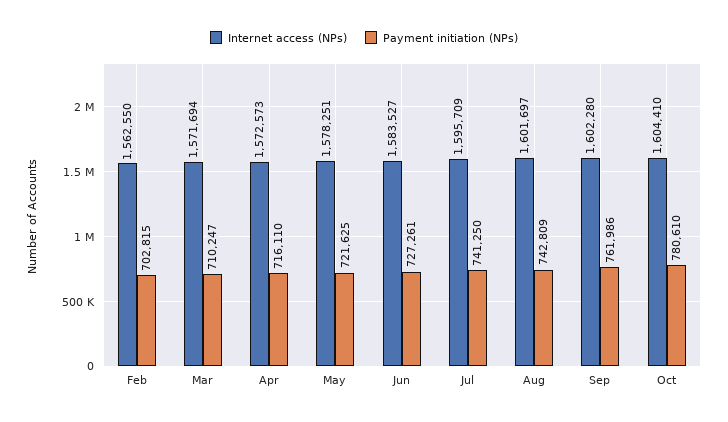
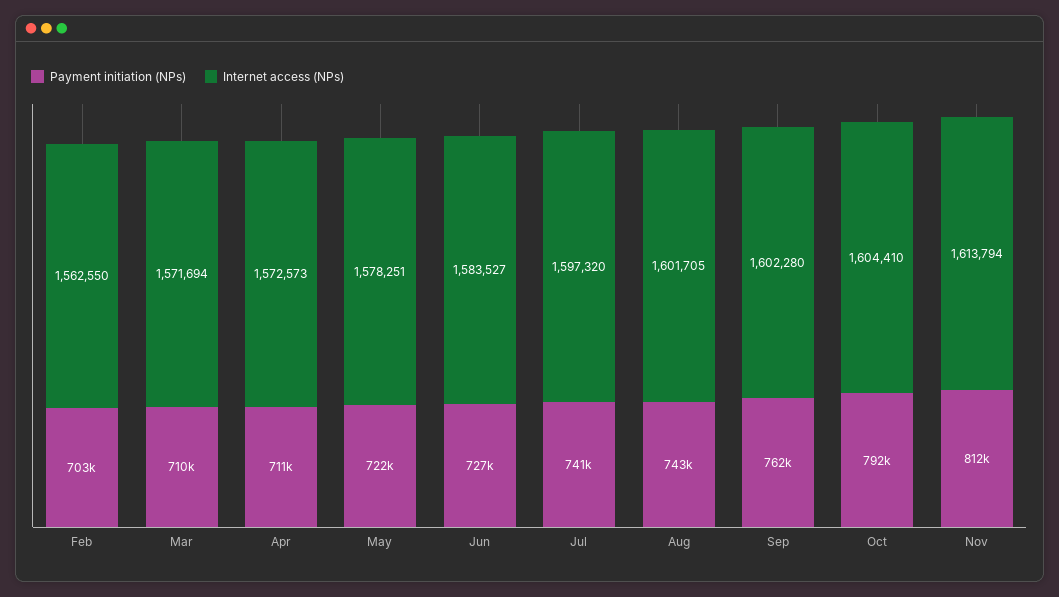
Payment initiation (NPs), Apr: 716110 -> 711000
Internet access (NPs), Jul: 1595709 -> 1597320
Internet access (NPs), Aug: 1601697 -> 1601705
Payment initiation (NPs), Oct: 780610 -> 792000
Payment initiation (NPs), Nov: none -> 812000
Internet access (NPs), Nov: none -> 1613794

